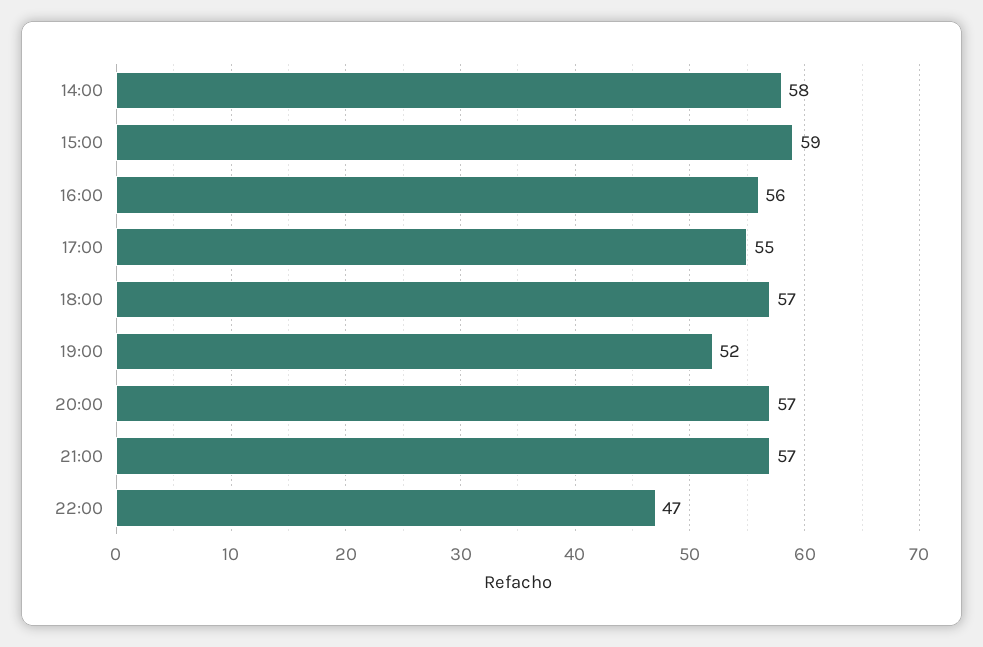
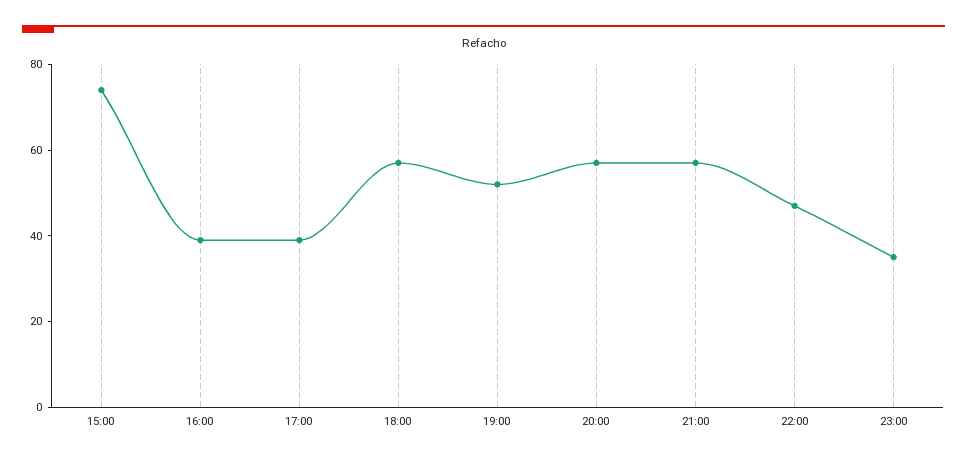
14:00: 58 -> none
15:00: 59 -> 75
16:00: 56 -> 40
17:00: 55 -> 40
23:00: none -> 35

